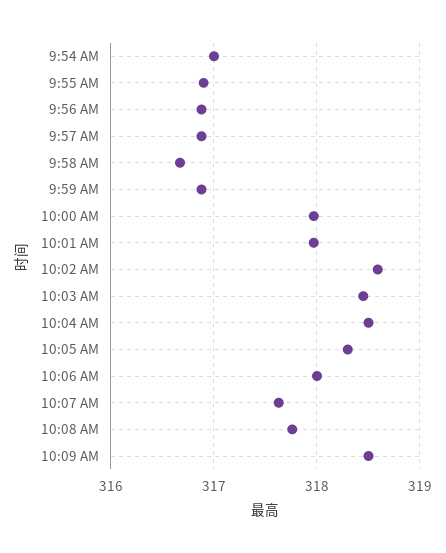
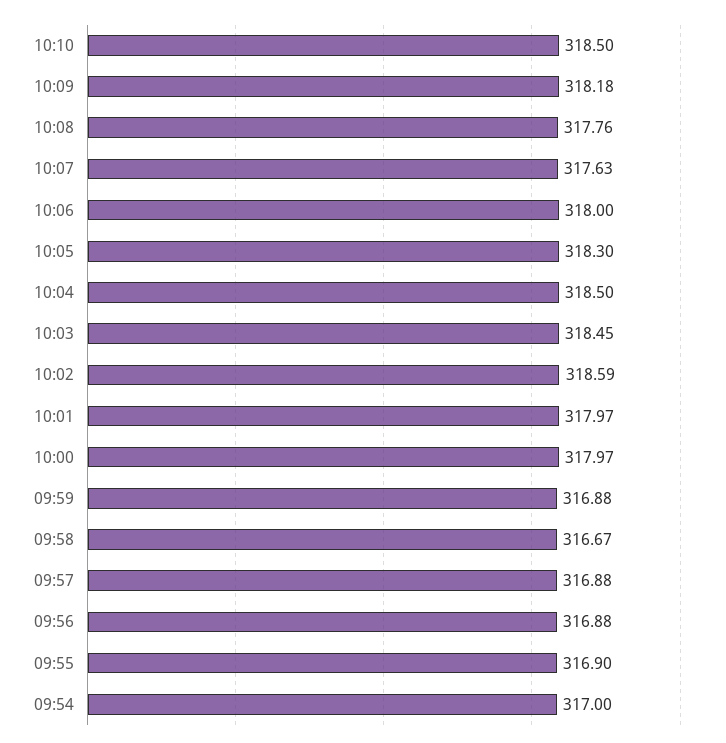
10:09 AM: 318.5 -> 318.18
10:10: none -> 318.5

